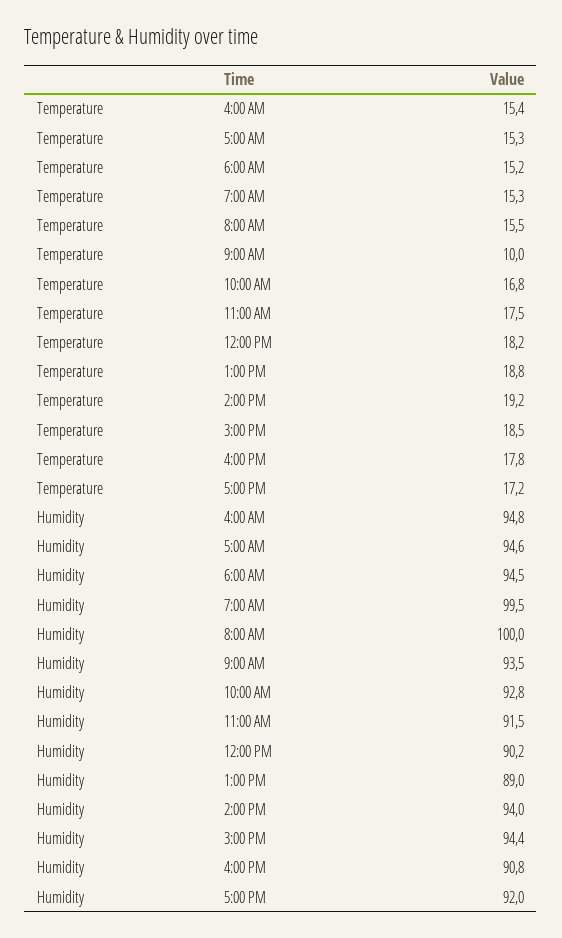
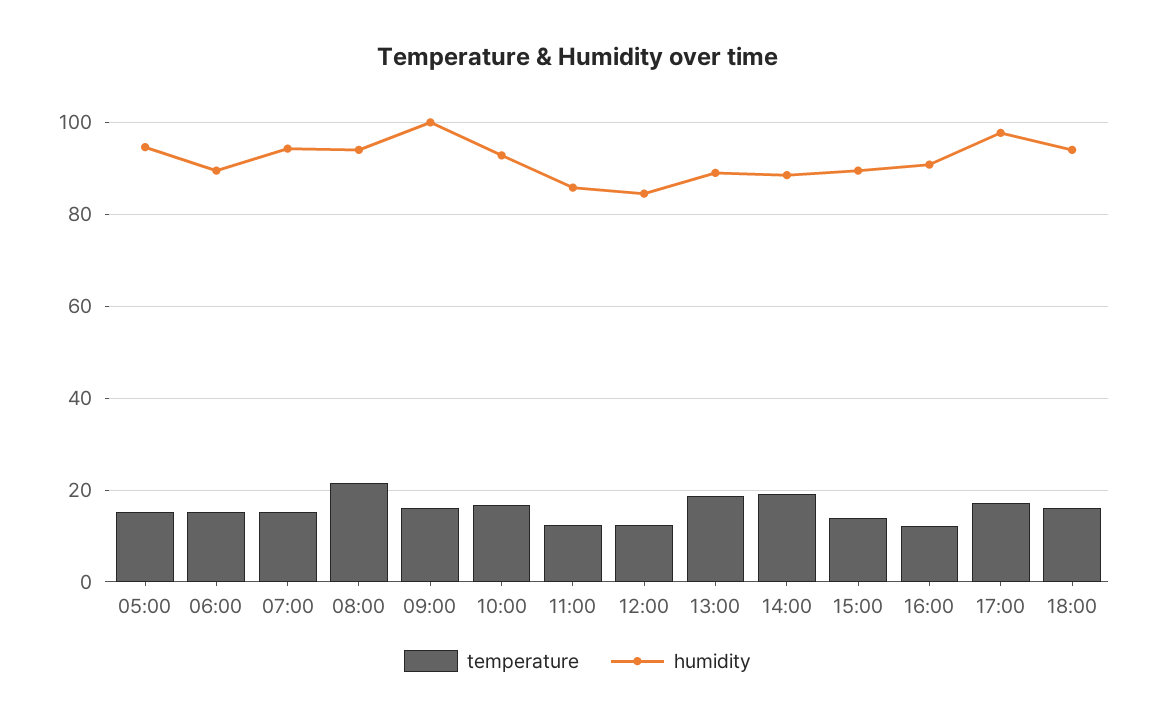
Temperature, 4:00 AM: 15.4 -> none
Temperature, 8:00 AM: 15.5 -> 22
Temperature, 9:00 AM: 10 -> 16
Temperature, 11:00 AM: 17.5 -> 12
Temperature, 12:00 PM: 18.2 -> 12
Temperature, 3:00 PM: 18.5 -> 14
Temperature, 4:00 PM: 17.8 -> 12
Humidity, 4:00 AM: 94.8 -> none
Humidity, 6:00 AM: 94.5 -> 90
Humidity, 7:00 AM: 99.5 -> 94
Humidity, 8:00 AM: 100 -> 94
Humidity, 9:00 AM: 93.5 -> 100
Humidity, 11:00 AM: 91.5 -> 86
Humidity, 12:00 PM: 90.2 -> 84
Humidity, 2:00 PM: 94 -> 88
Humidity, 3:00 PM: 94.4 -> 90
Humidity, 5:00 PM: 92 -> 98
Temperature, 18:00: none -> 16
Humidity, 18:00: none -> 94

